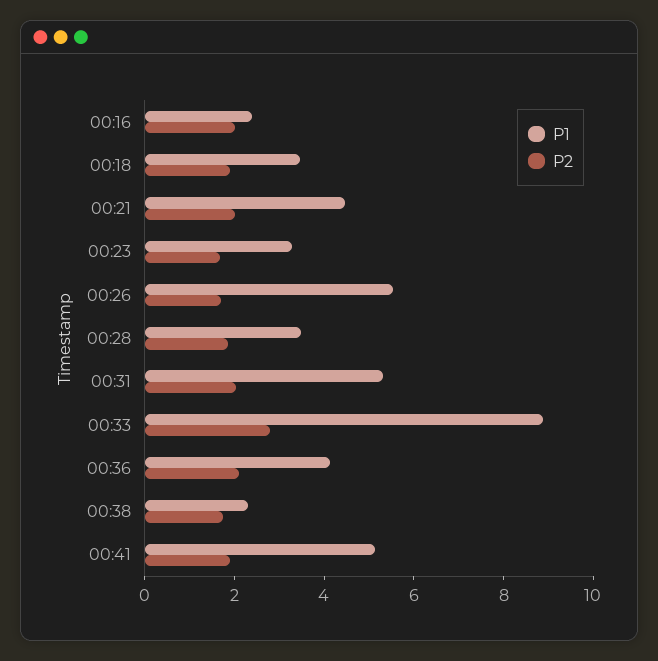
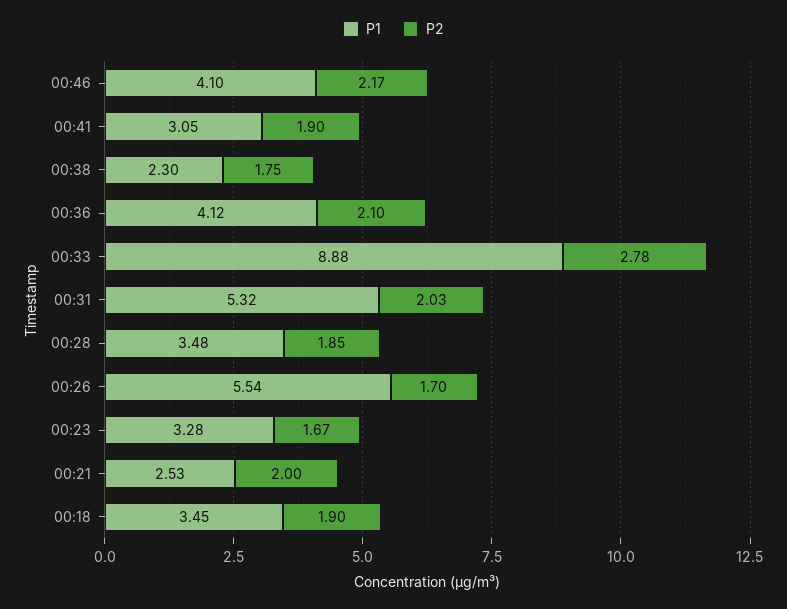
P1, 00:16: 2.5 -> none
P2, 00:16: 2 -> none
P1, 00:21: 4.5 -> 2.53
P1, 00:41: 5 -> 3.05
P1, 00:46: none -> 4.1
P2, 00:46: none -> 2.17

